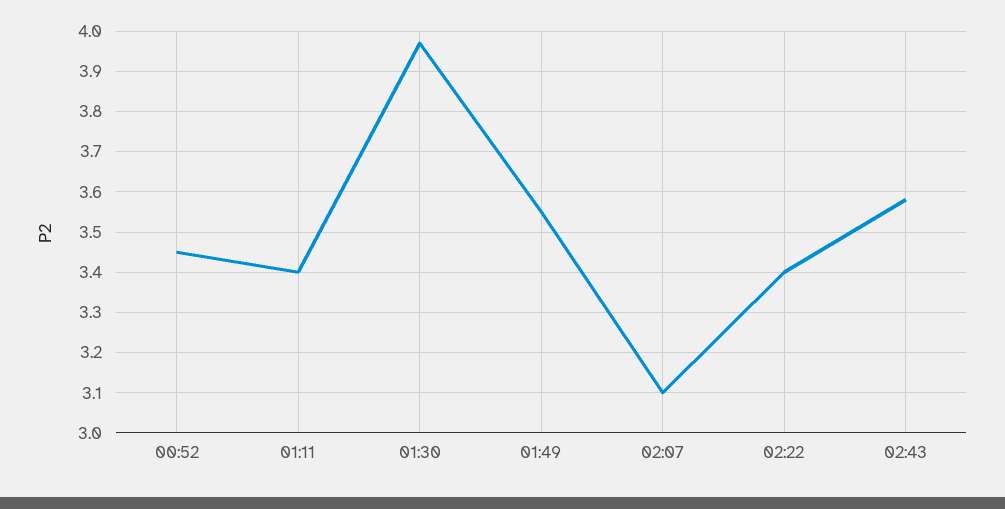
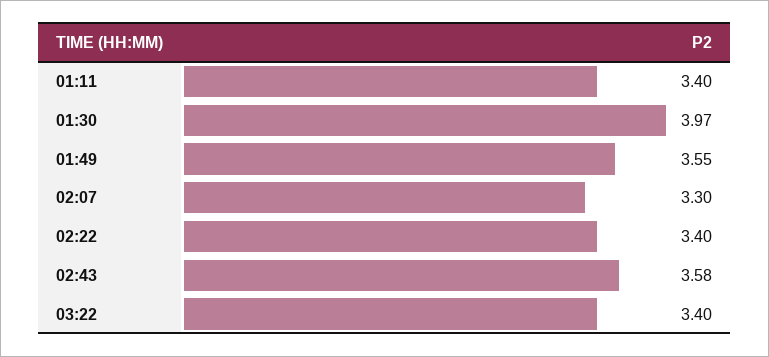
00:52: 3.45 -> none
02:07: 3.1 -> 3.3
03:22: none -> 3.4

